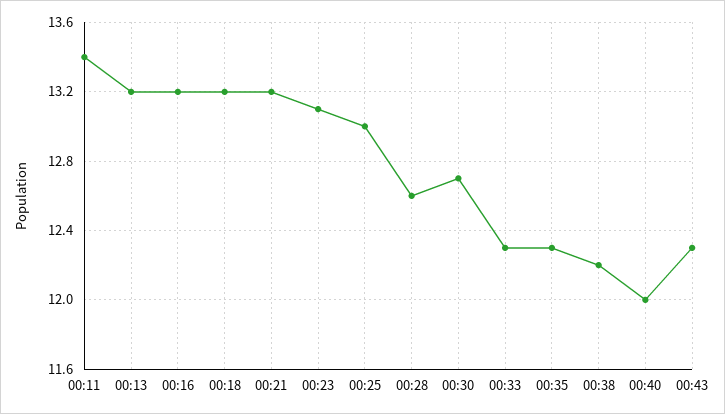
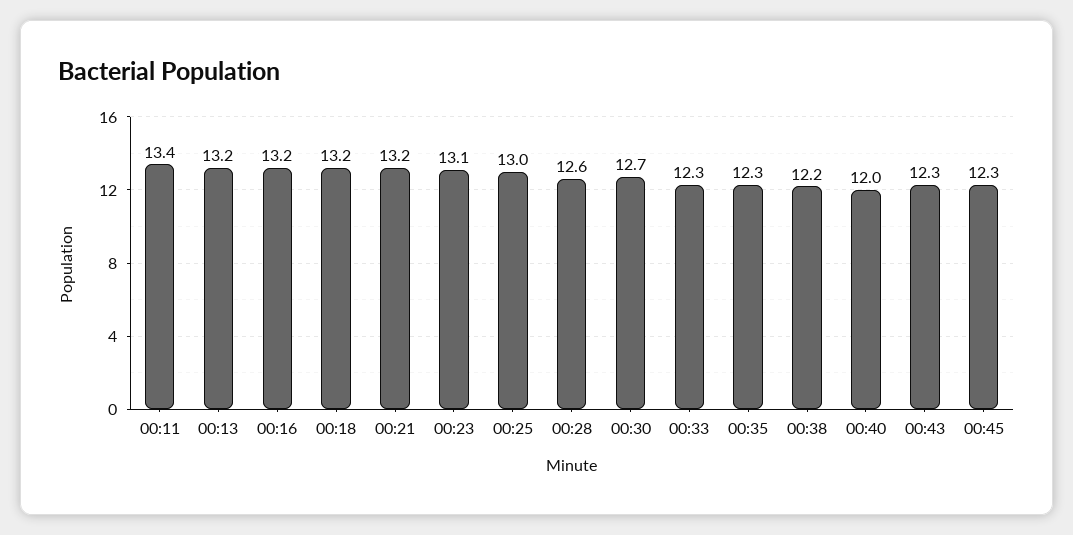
00:45: none -> 12.3

